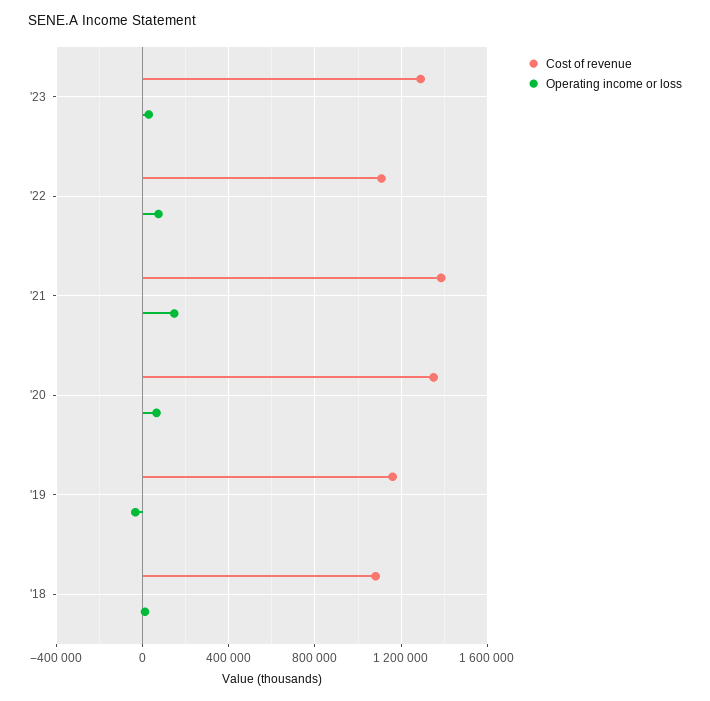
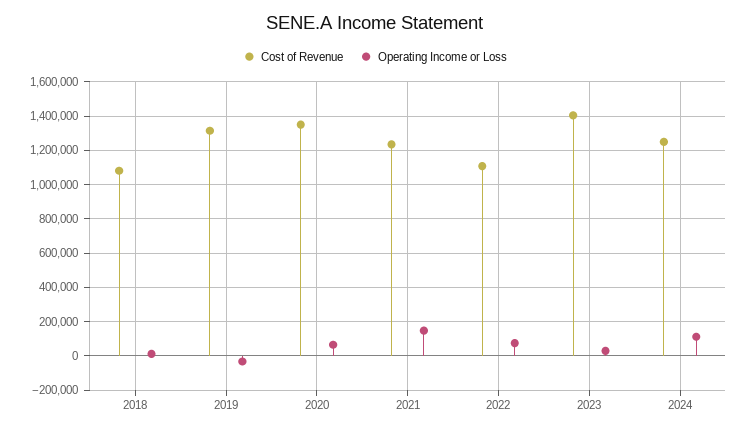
Cost of revenue, '23: 1300000 -> 1400000
Cost of revenue, '21: 1400000 -> 1250000
Cost of revenue, '19: 1150000 -> 1300000
Cost of revenue, 2024: none -> 1250000
Operating income or loss, 2024: none -> 100000

